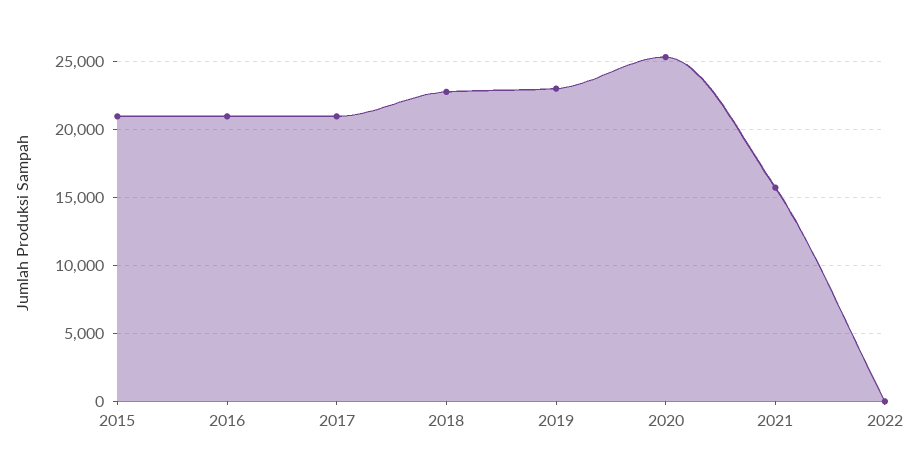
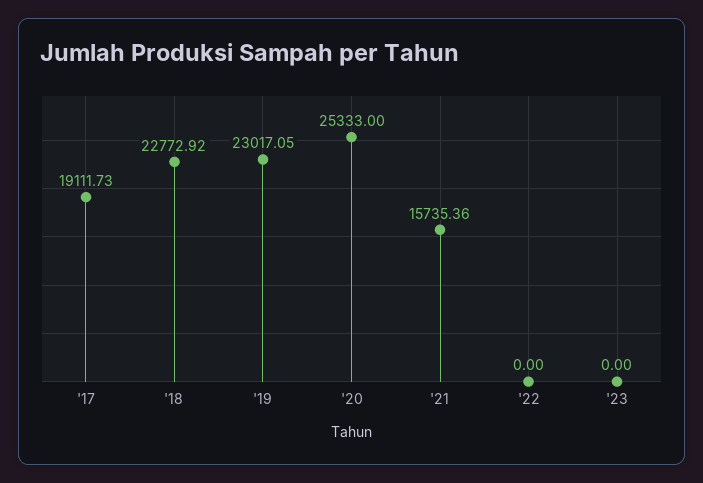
2015: 21000 -> none
2016: 21000 -> none
2017: 21000 -> 19111.73
'23: none -> 0

